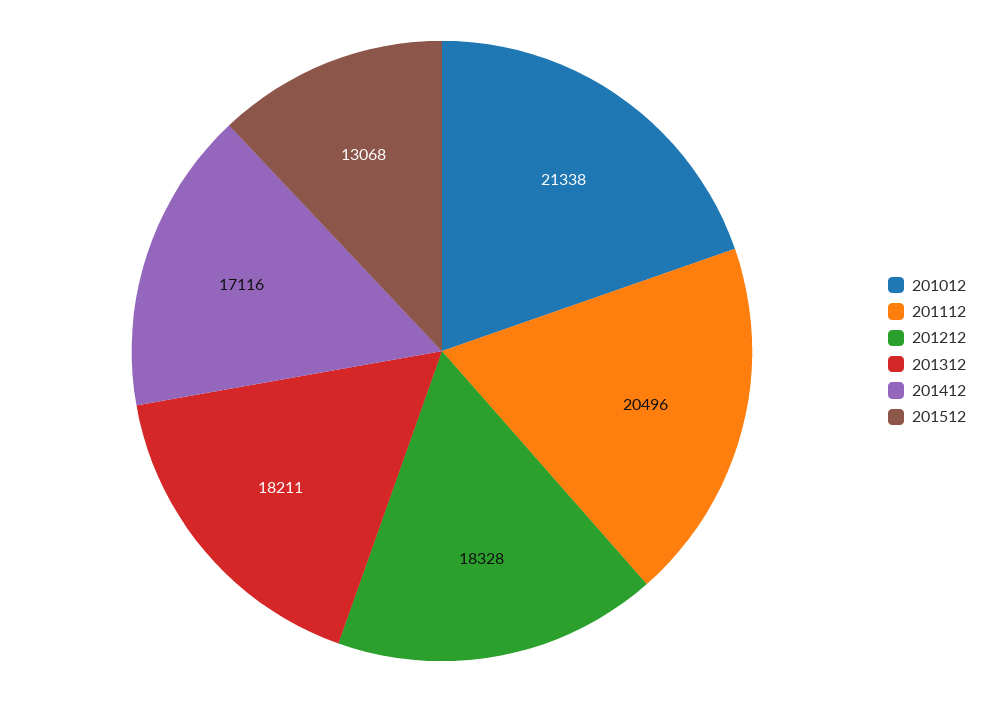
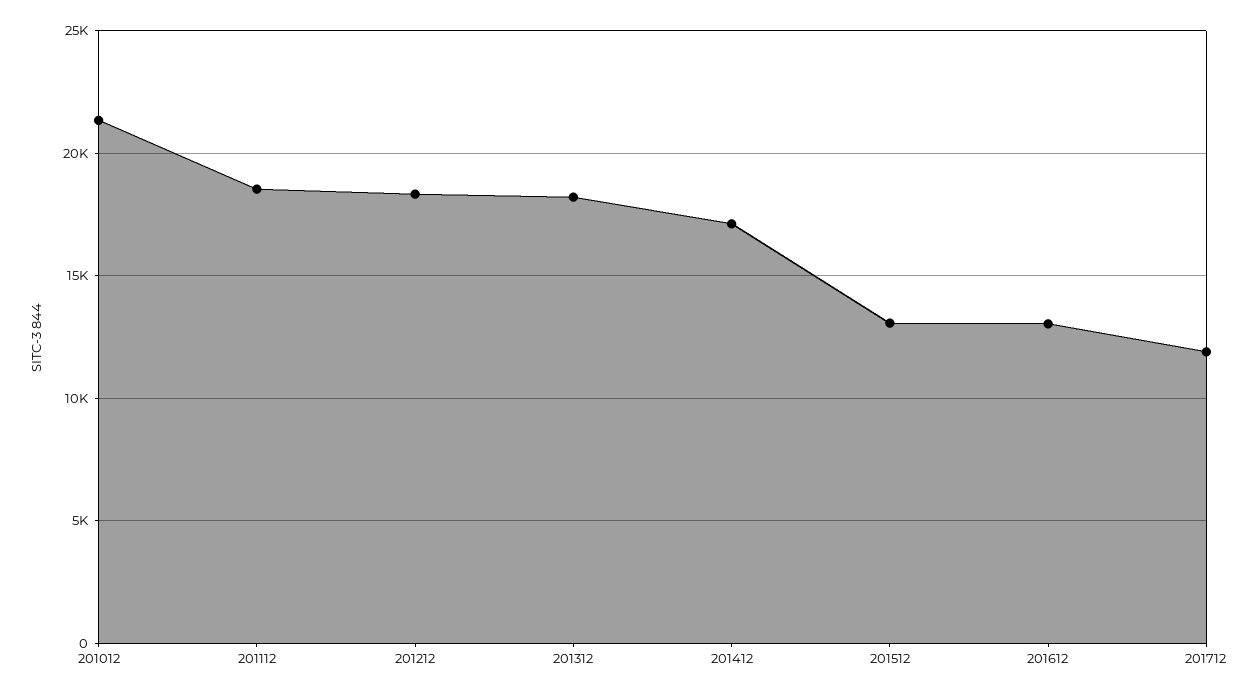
201112: 20496 -> 18500
201612: none -> 13000
201712: none -> 12000

